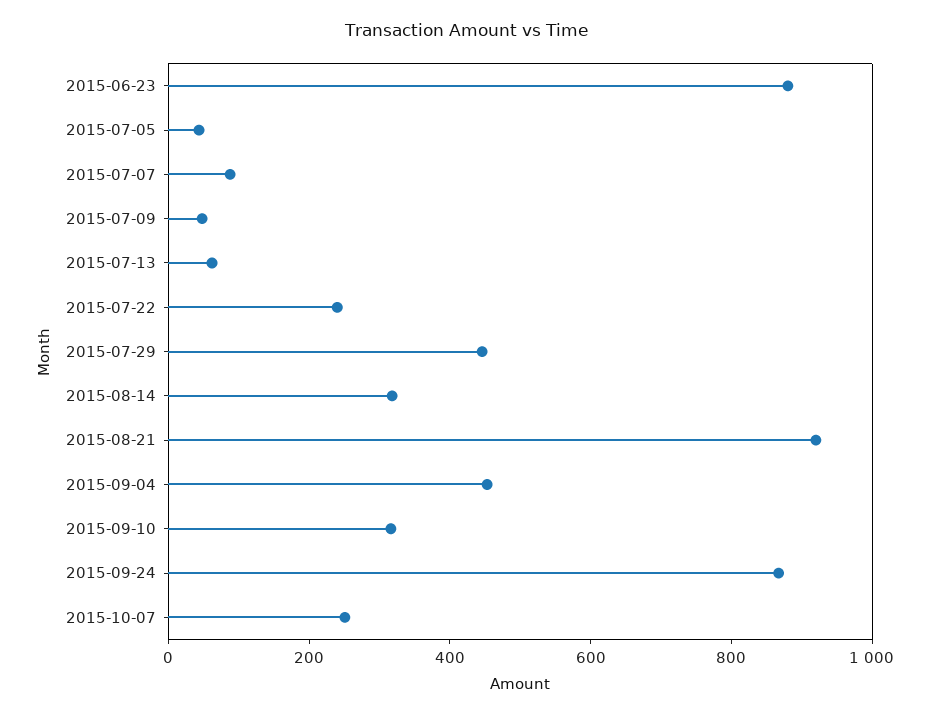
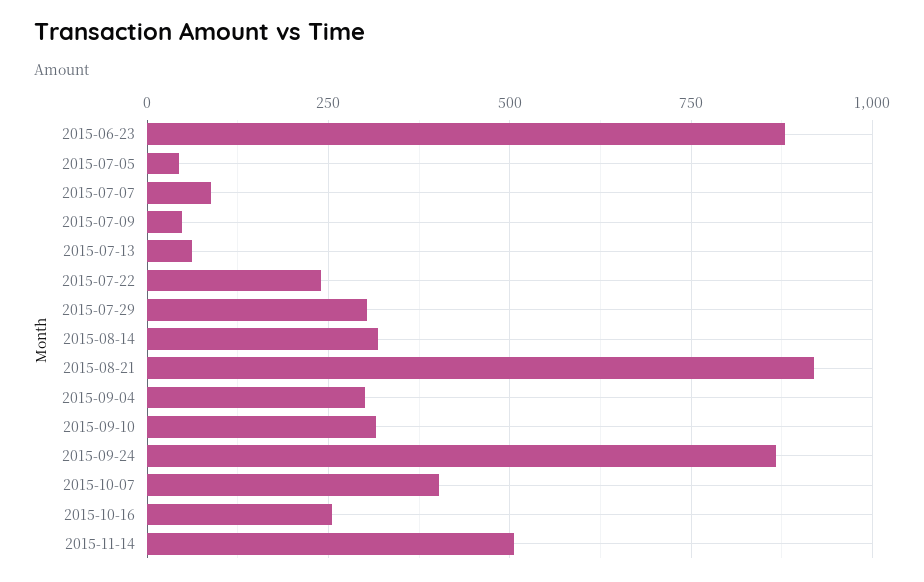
2015-07-29: 450 -> 300
2015-09-04: 450 -> 300
2015-10-07: 250 -> 400
2015-10-16: none -> 250
2015-11-14: none -> 500

